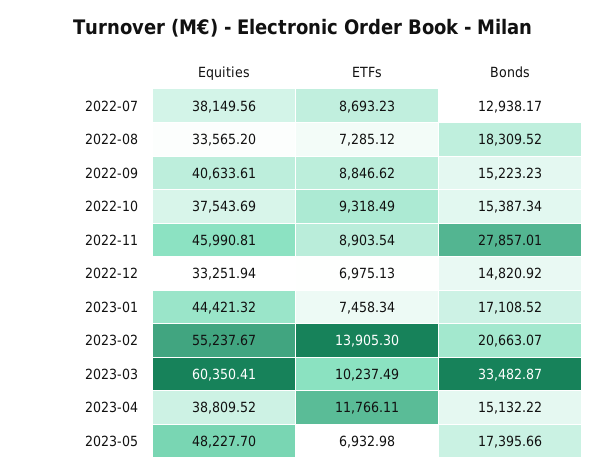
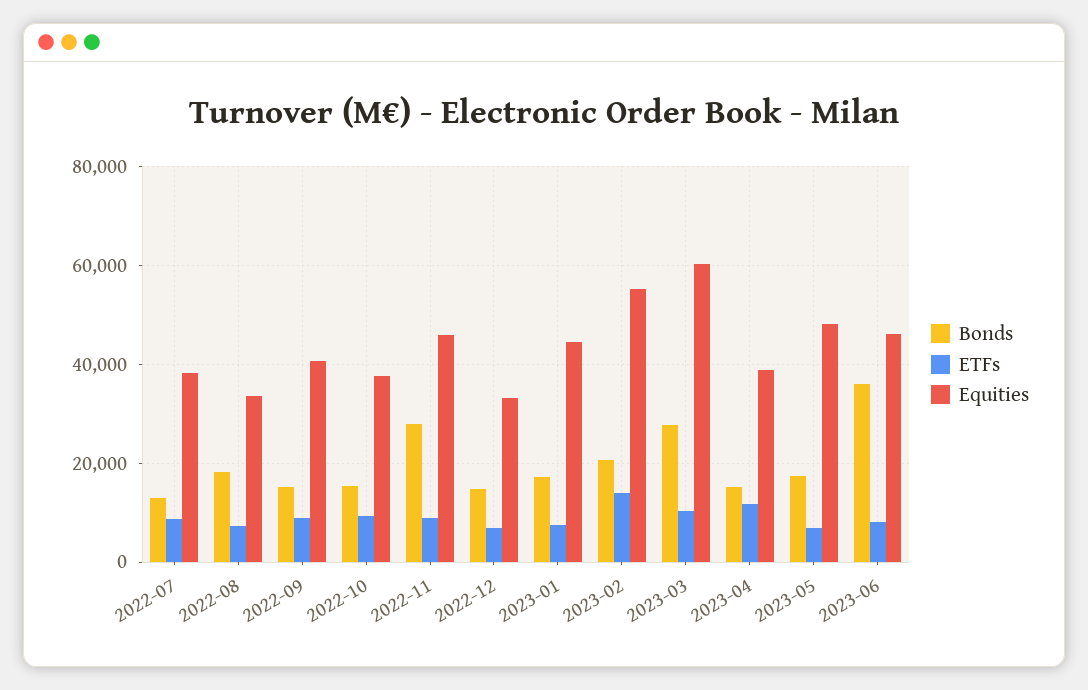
Bonds, 2023-03: 33482.87 -> 28000
Bonds, 2023-06: none -> 36000
ETFs, 2023-06: none -> 8000
Equities, 2023-06: none -> 46000

